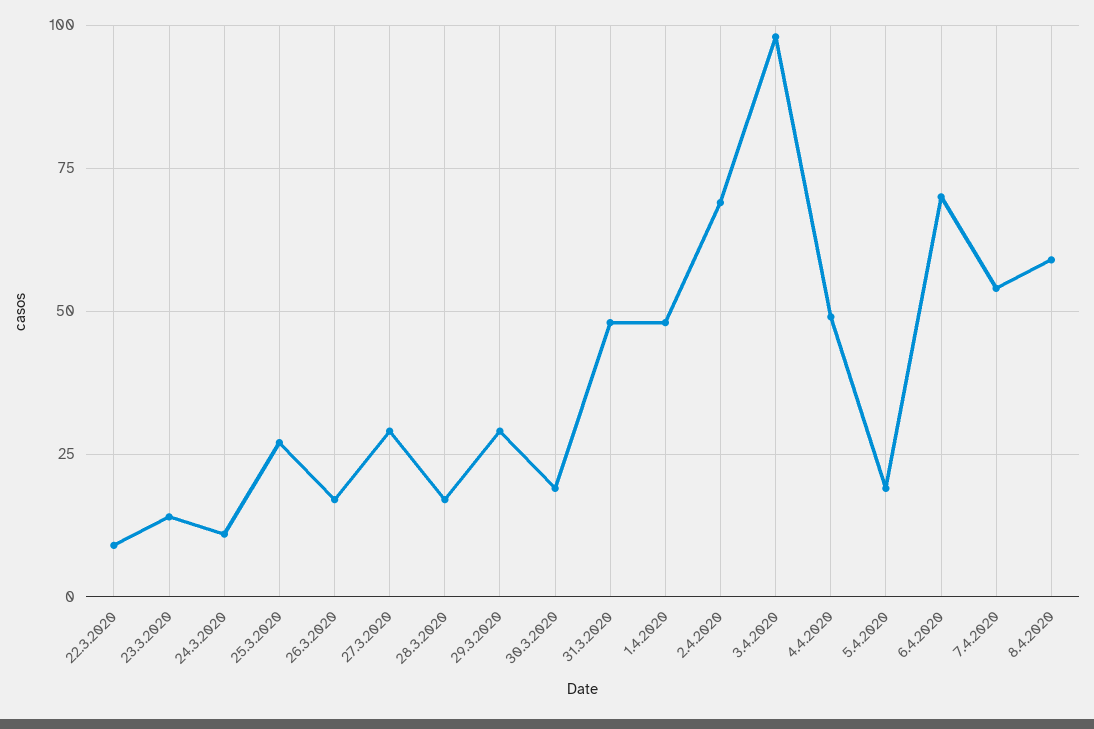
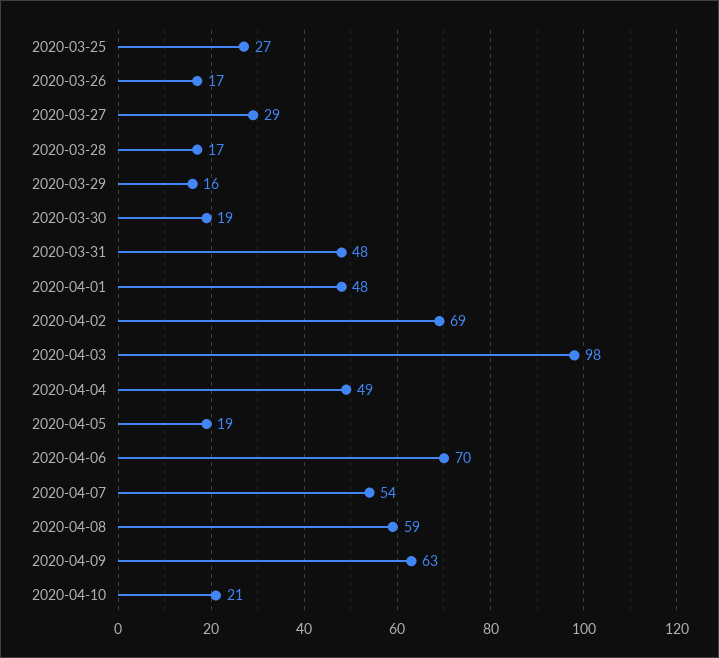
22.3.2020: 10 -> none
23.3.2020: 15 -> none
24.3.2020: 10 -> none
29.3.2020: 30 -> 16
2020-04-09: none -> 63
2020-04-10: none -> 21

